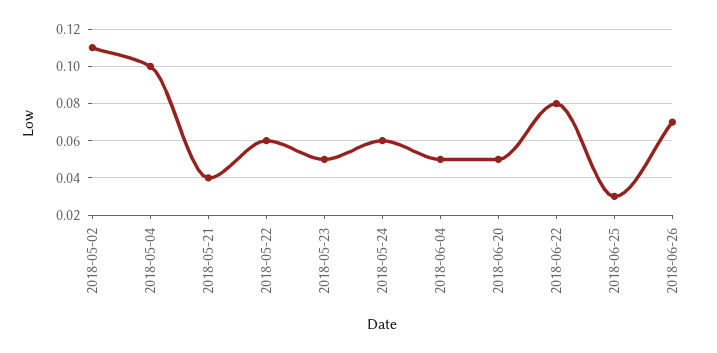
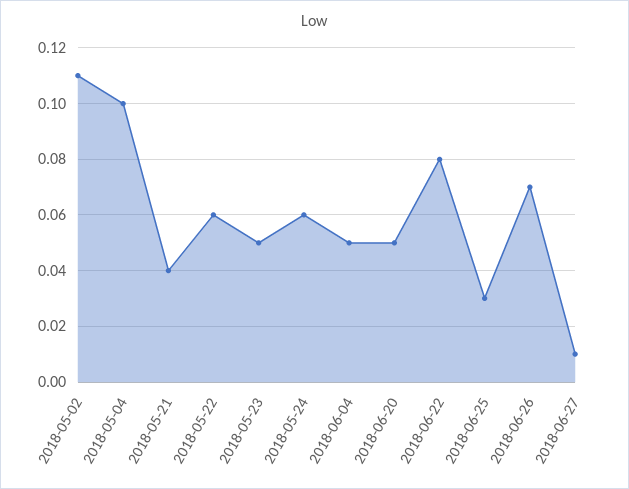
2018-06-27: none -> 0.01

